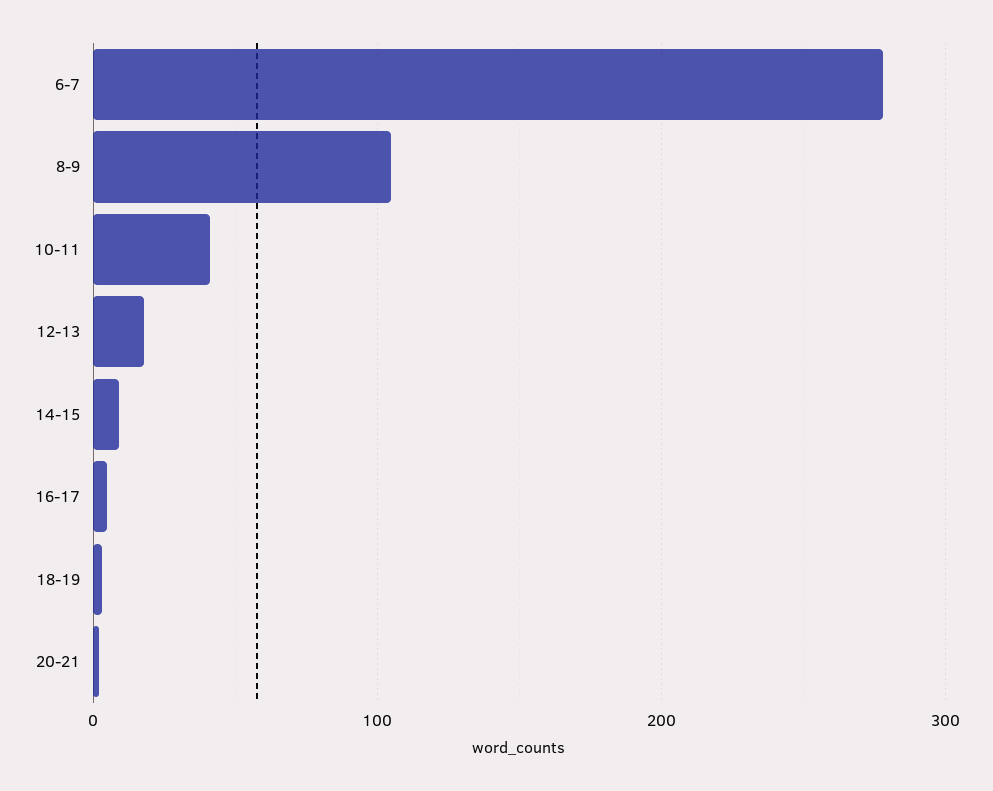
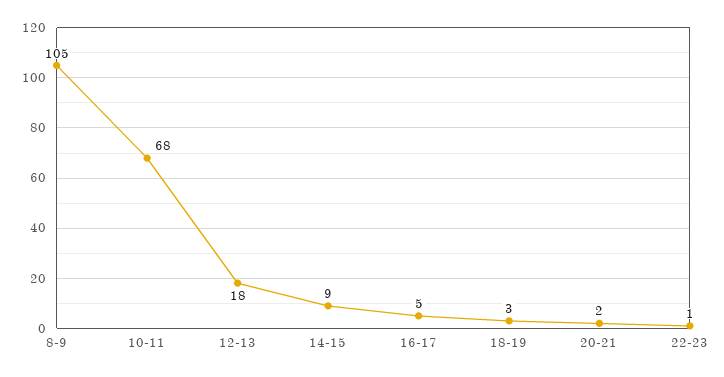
6-7: 280 -> none
10-11: 40 -> 68
22-23: none -> 1

